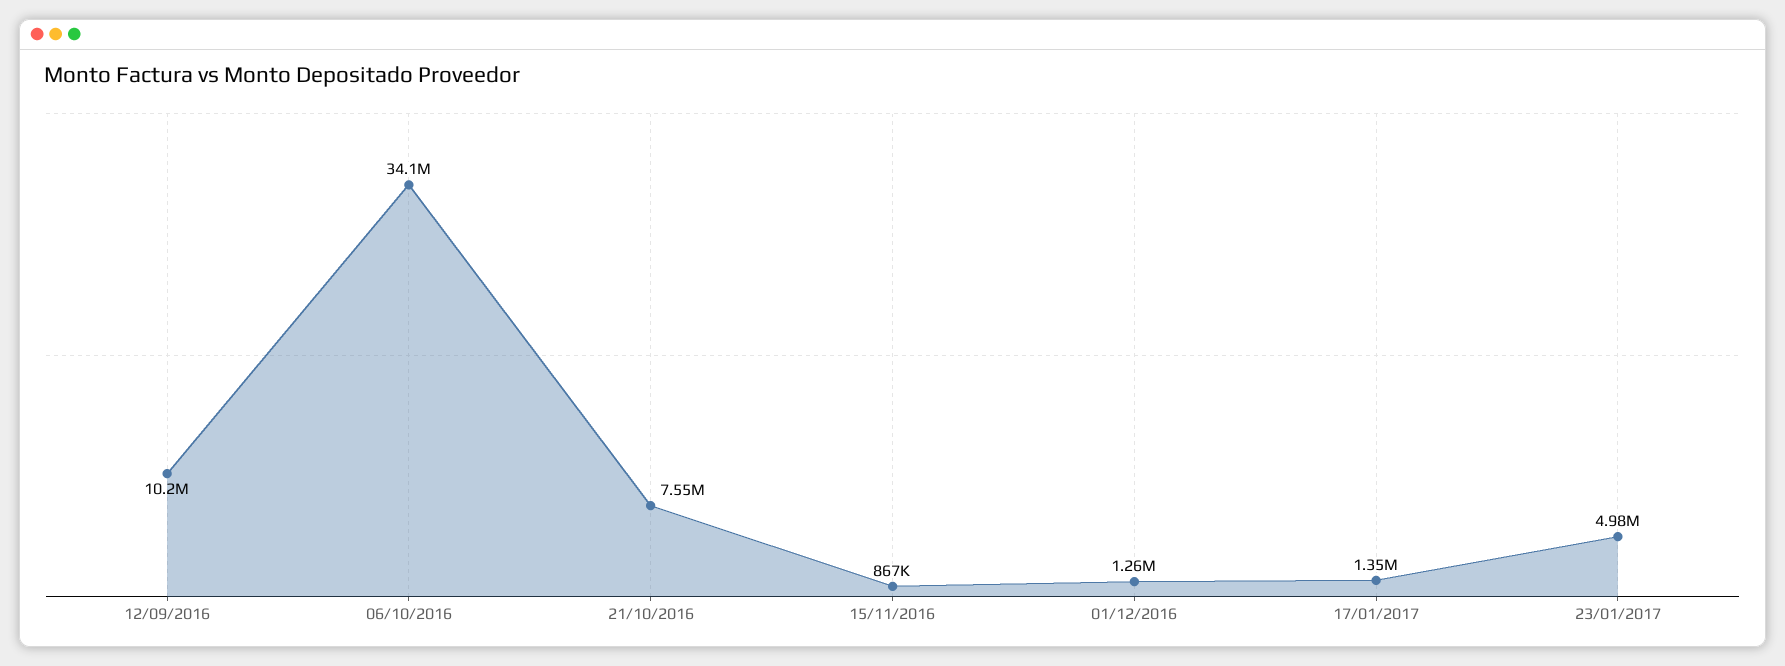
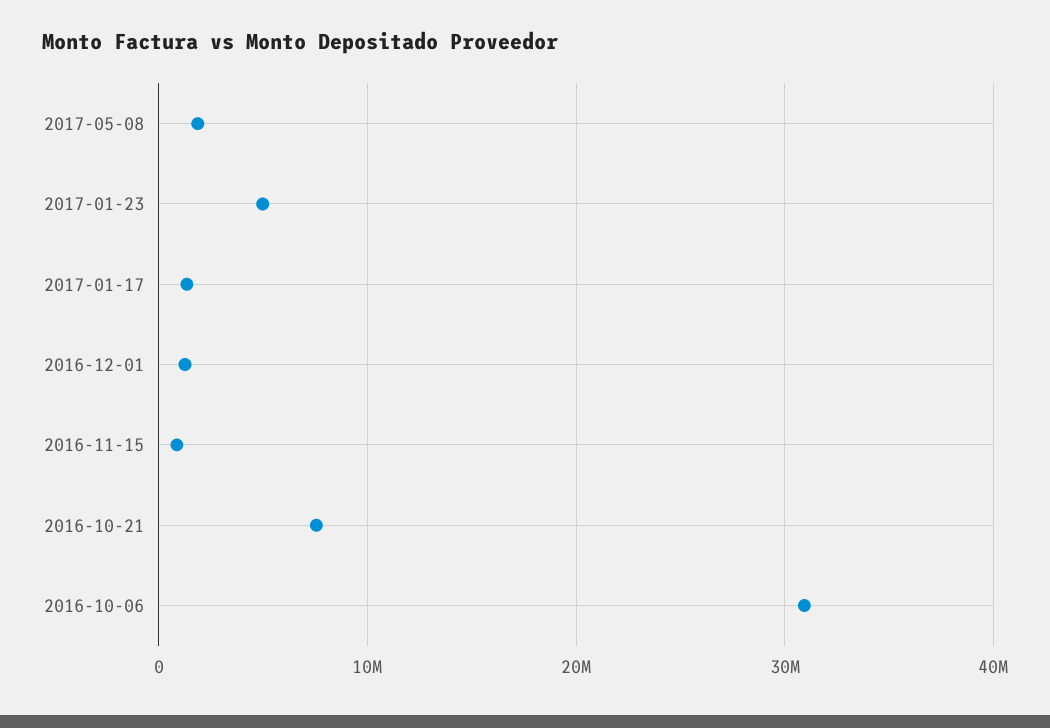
12/09/2016: 10200000 -> none
06/10/2016: 34100000 -> 31000000
2017-05-08: none -> 2000000

